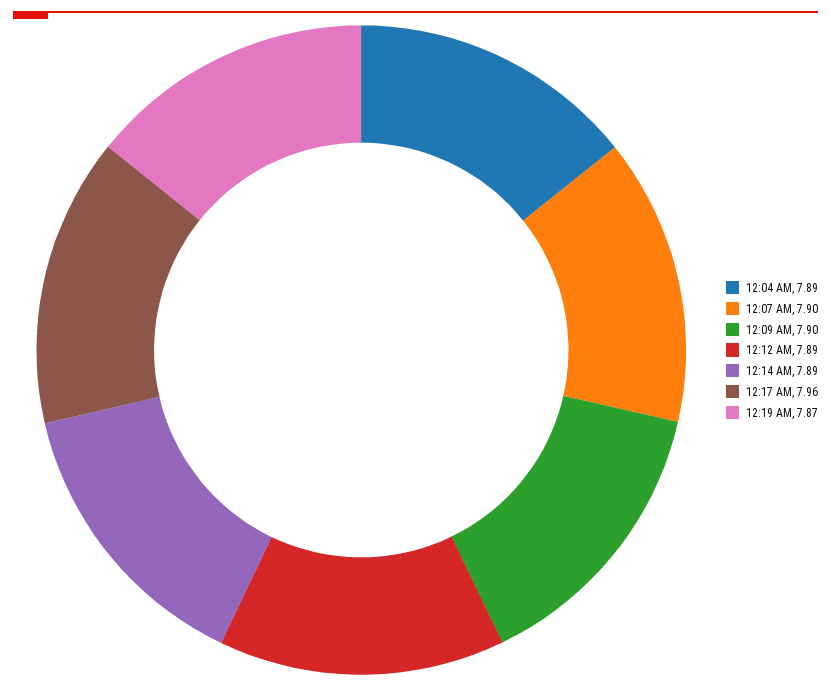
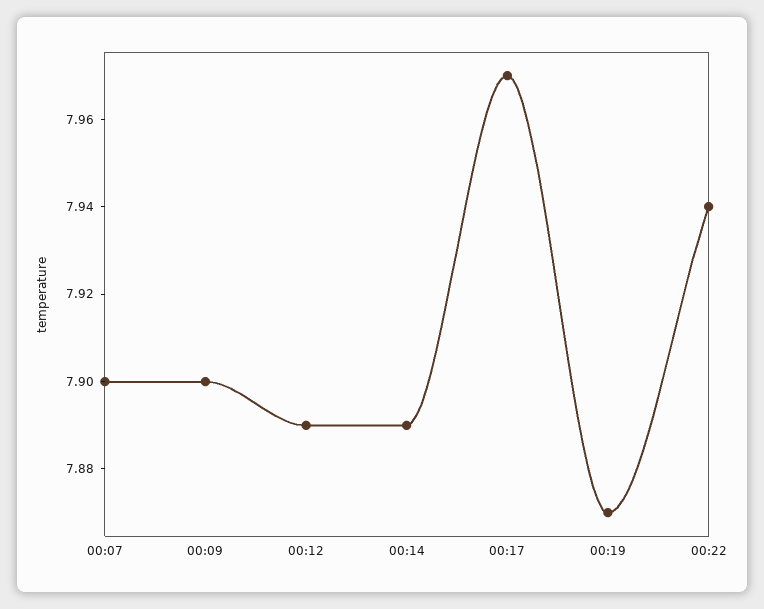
12:04 AM: 7.89 -> none
12:17 AM: 7.96 -> 7.97
00:22: none -> 7.94

